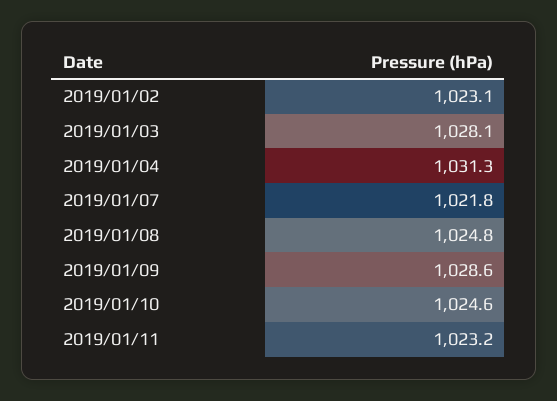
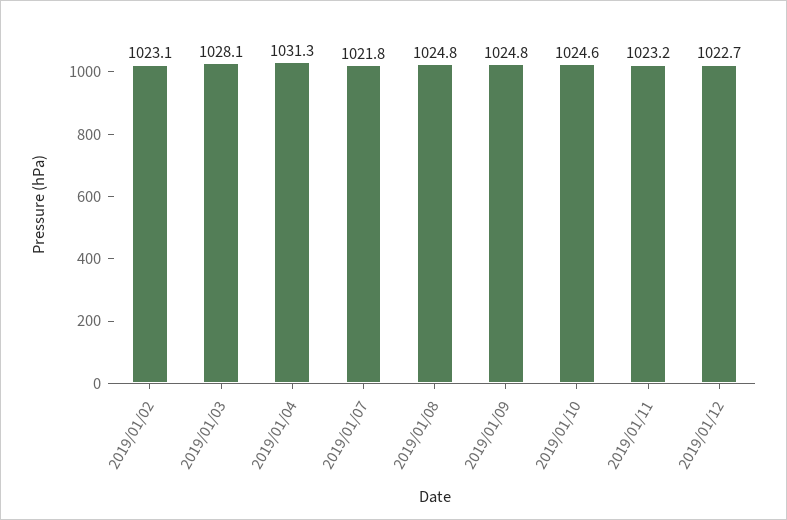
2019/01/09: 1028.6 -> 1024.8
2019/01/12: none -> 1022.7

